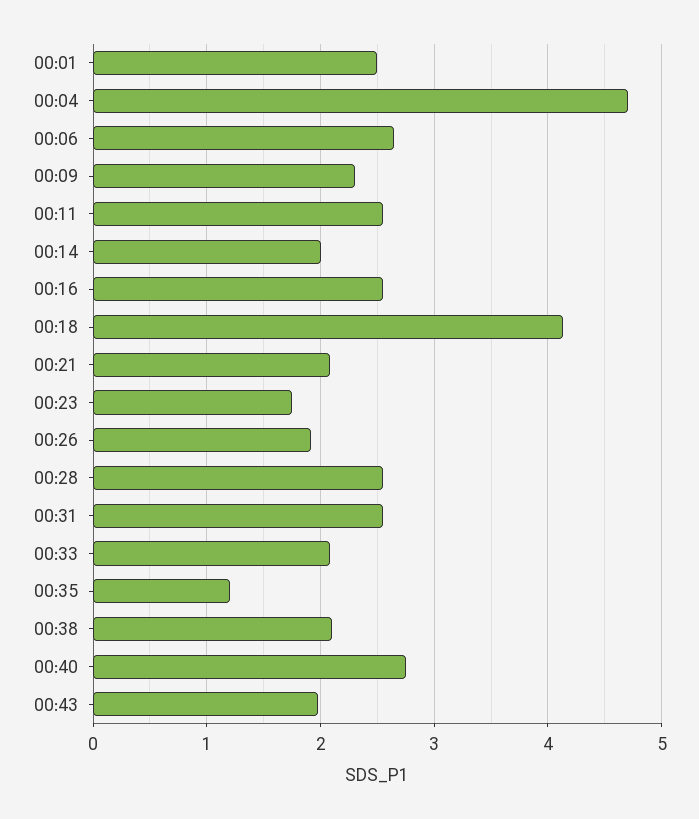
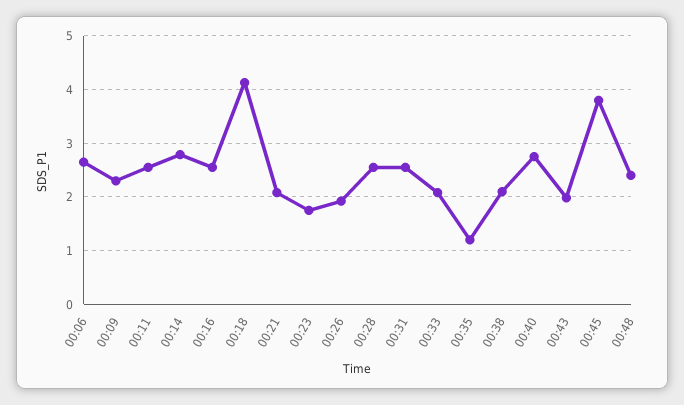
00:01: 2.5 -> none
00:04: 4.7 -> none
00:14: 2 -> 2.8
00:45: none -> 3.8
00:48: none -> 2.4

